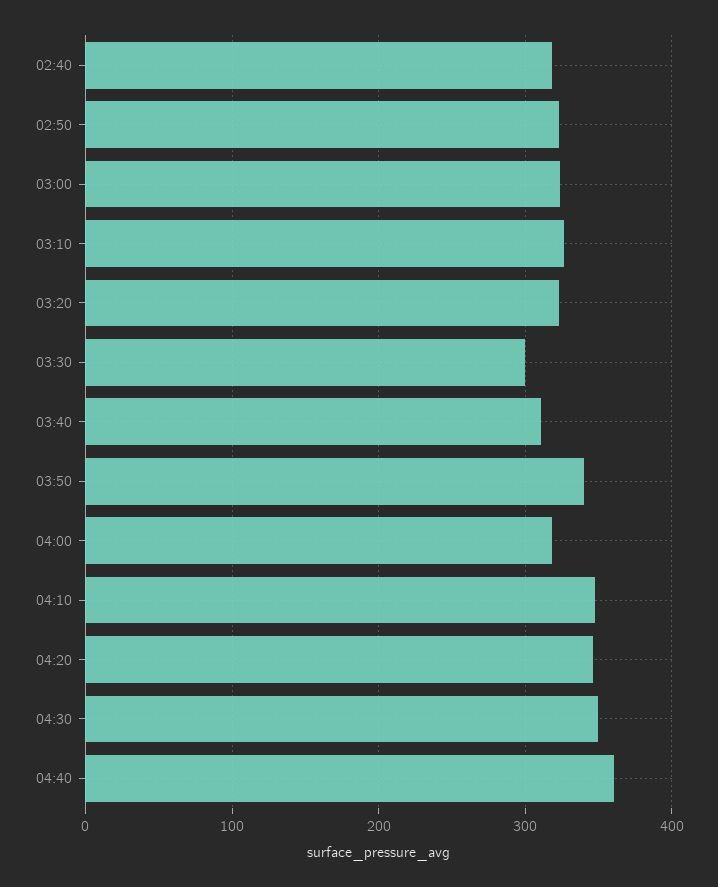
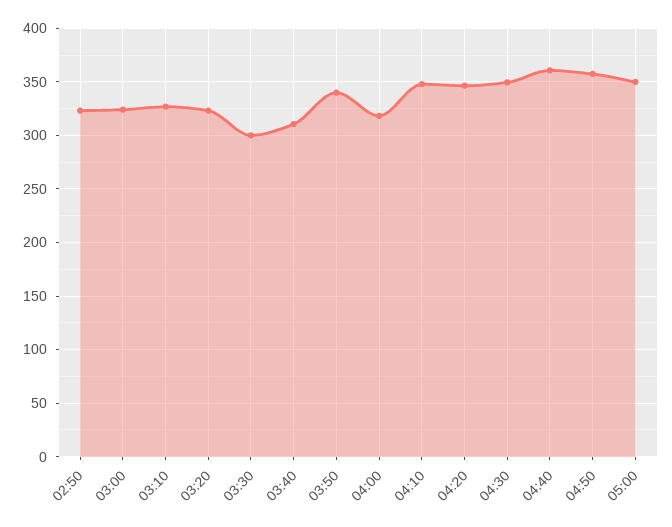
02:40: 320 -> none
04:50: none -> 360
05:00: none -> 350

